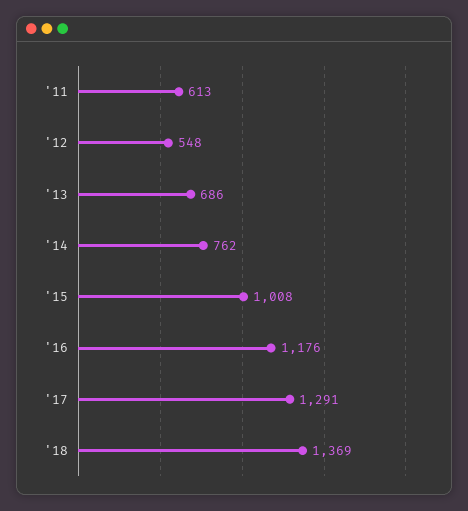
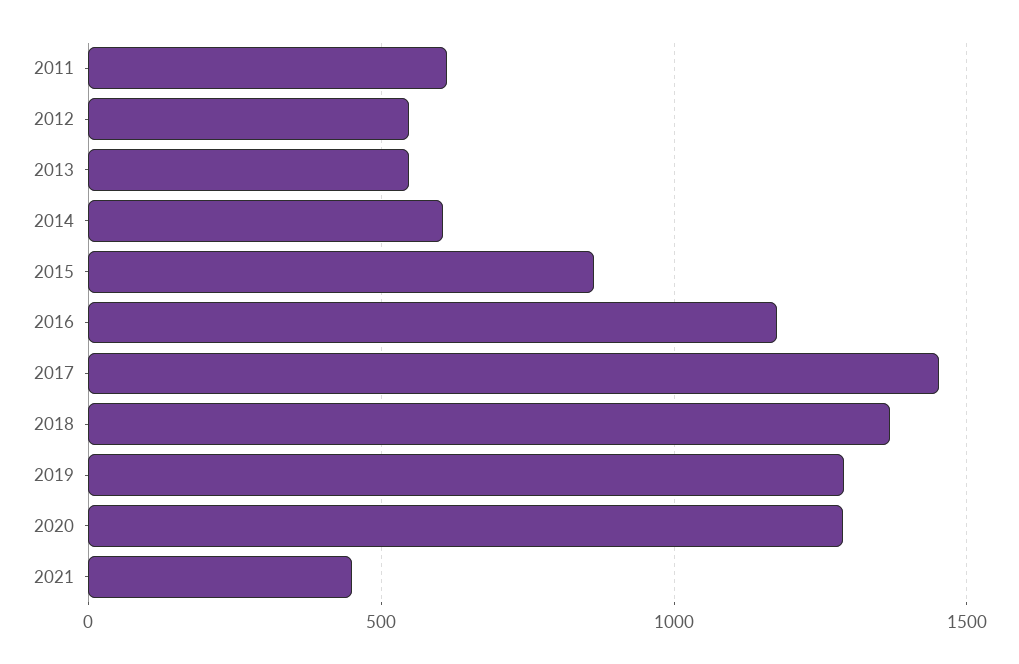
'13: 686 -> 550
'14: 762 -> 600
'15: 1008 -> 850
'17: 1291 -> 1450
2019: none -> 1300
2020: none -> 1300
2021: none -> 450

